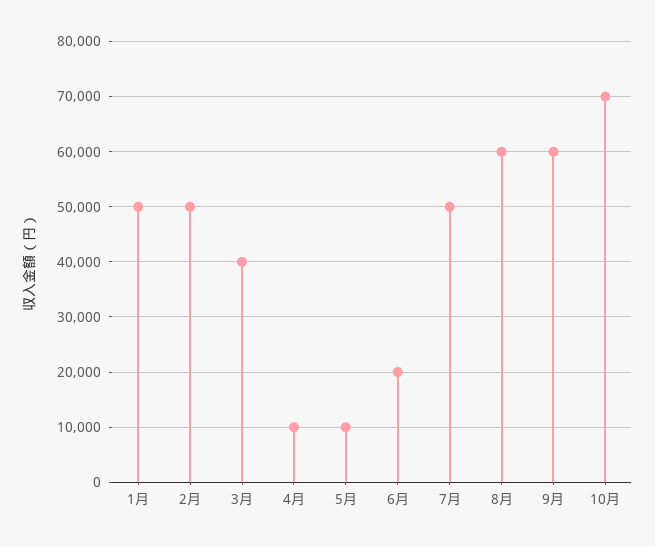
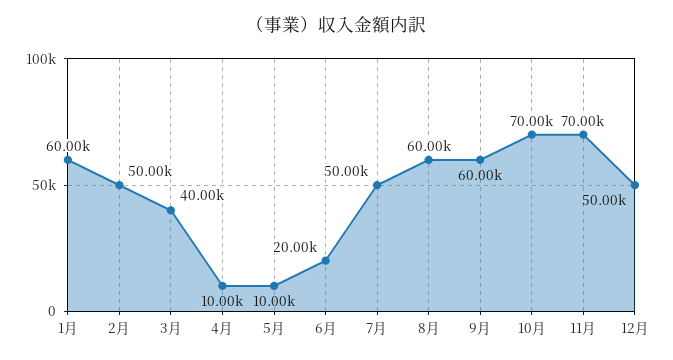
1月: 50000 -> 60000
11月: none -> 70000
12月: none -> 50000

